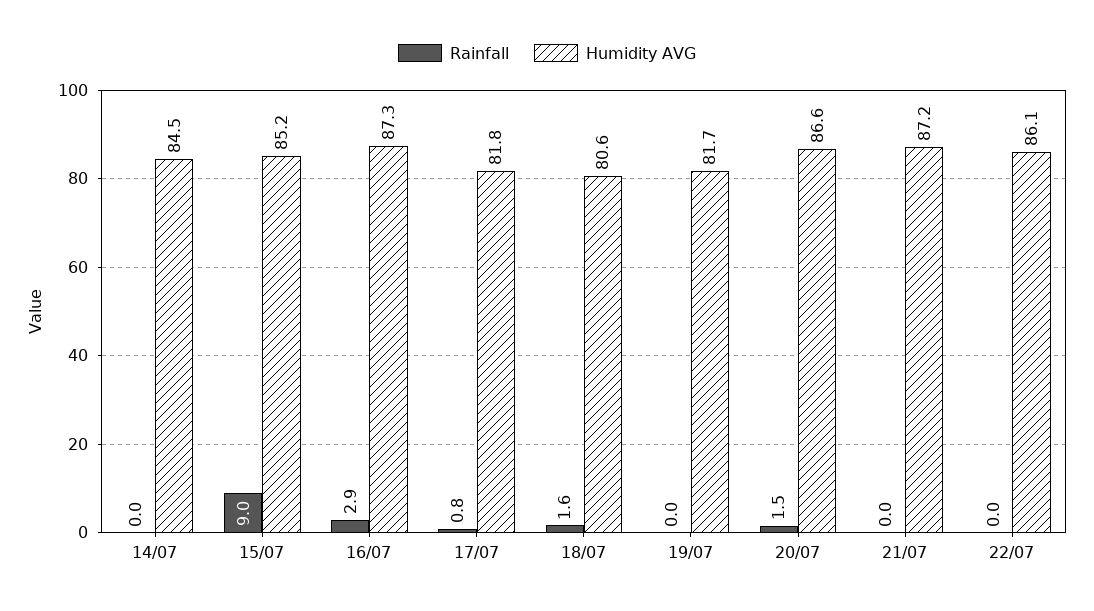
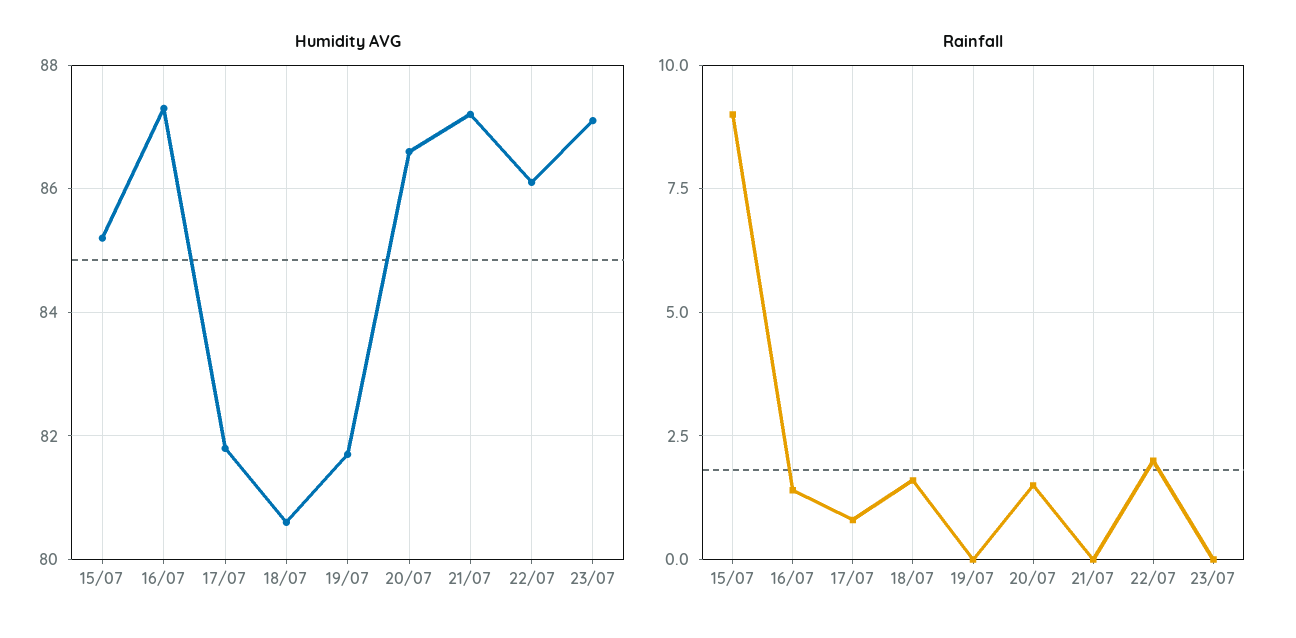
Rainfall, 14/07: 0 -> none
Humidity AVG, 14/07: 84.5 -> none
Rainfall, 16/07: 2.9 -> 1.5
Rainfall, 22/07: 0 -> 2
Humidity AVG, 23/07: none -> 87
Rainfall, 23/07: none -> 0

